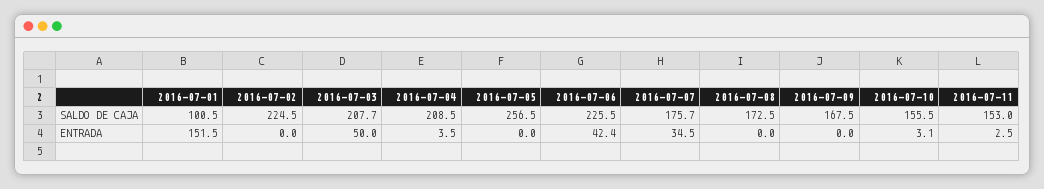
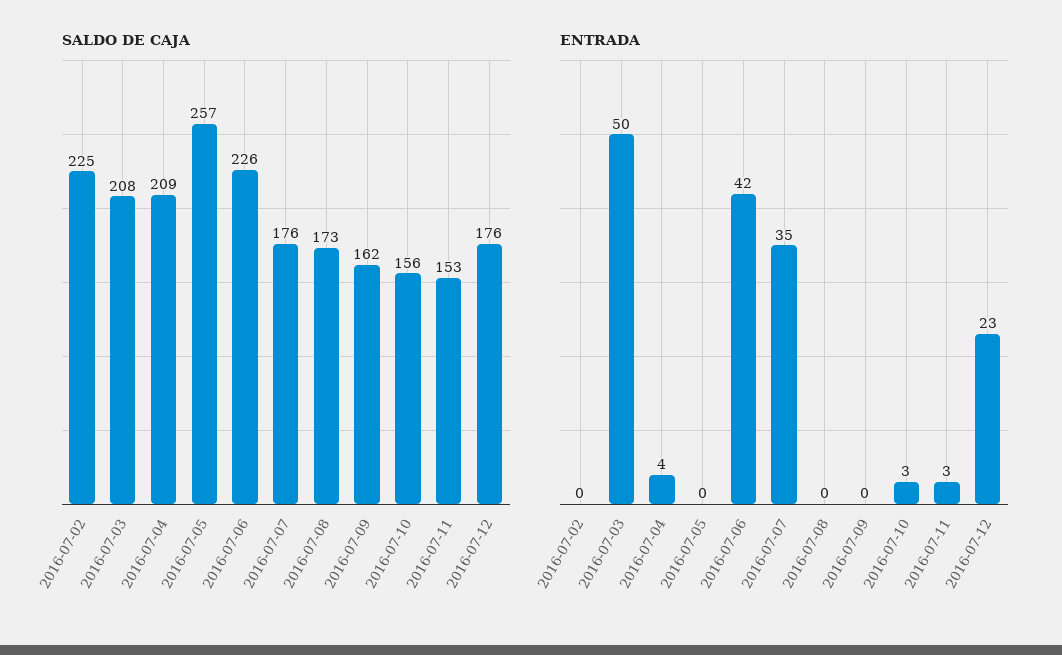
SALDO DE CAJA, 2016-07-01: 100.5 -> none
SALDO DE CAJA, 2016-07-09: 167.5 -> 162
ENTRADA, 2016-07-01: 151.5 -> none
SALDO DE CAJA, 2016-07-12: none -> 176
ENTRADA, 2016-07-12: none -> 23

